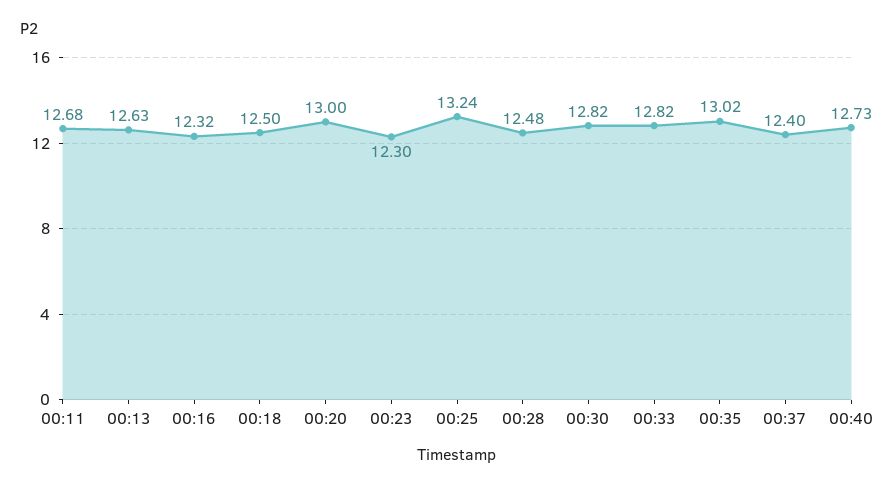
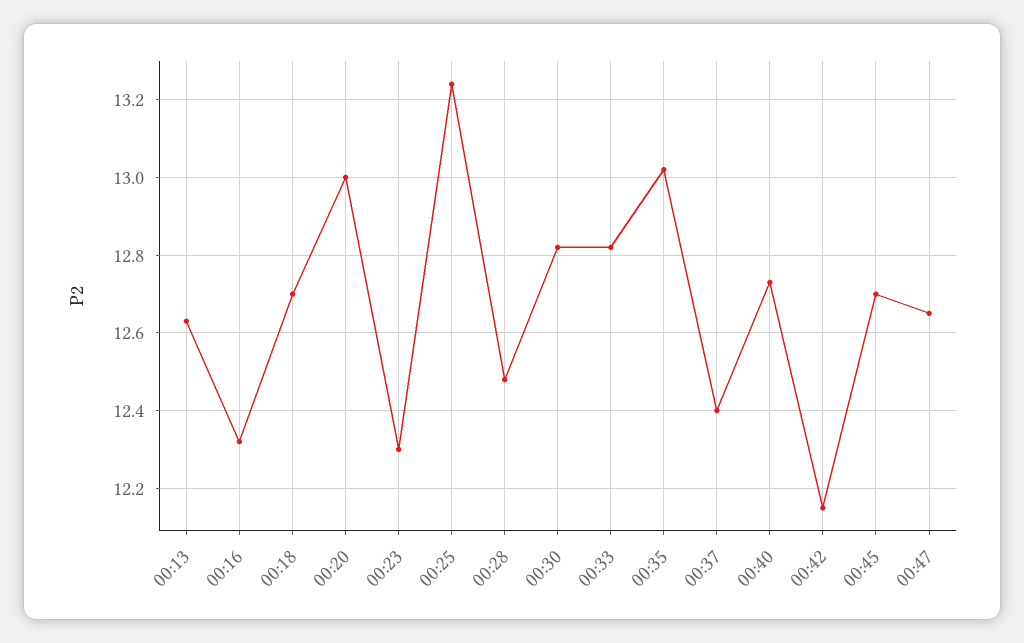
00:11: 12.68 -> none
00:18: 12.5 -> 12.7
00:42: none -> 12.15
00:45: none -> 12.7
00:47: none -> 12.65

